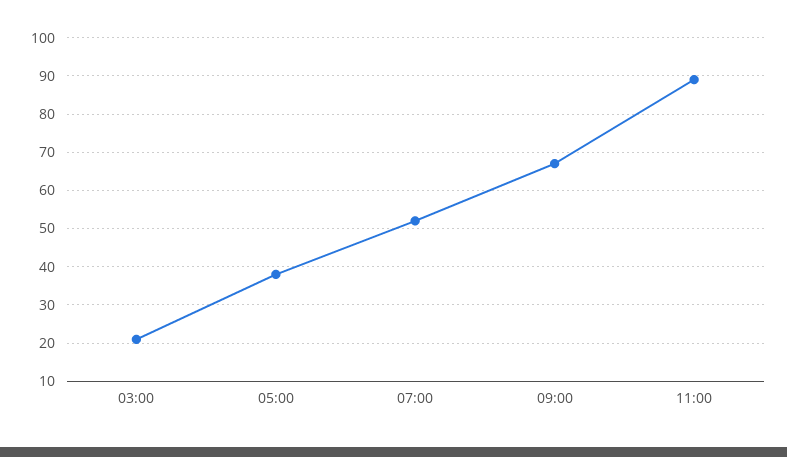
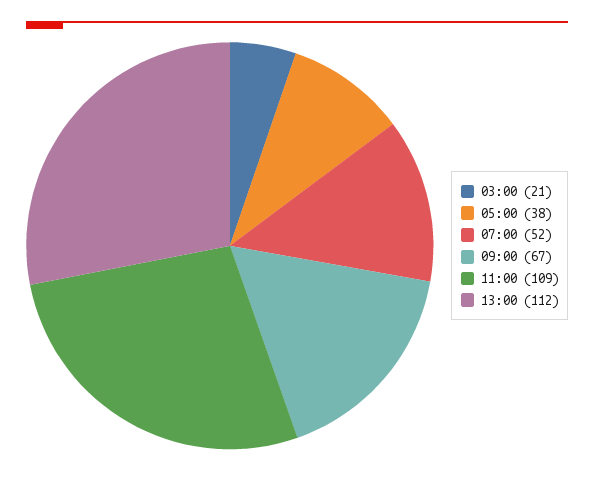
11:00: 90 -> 109
13:00: none -> 112

